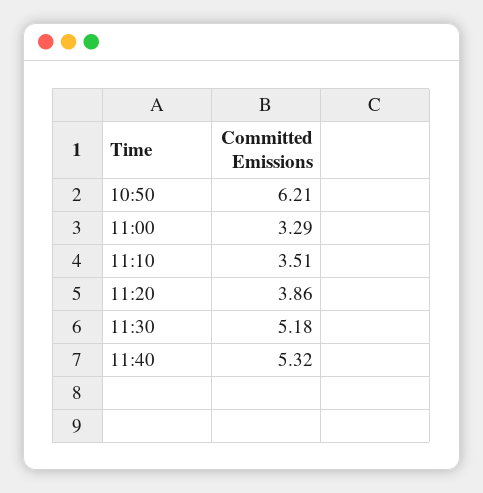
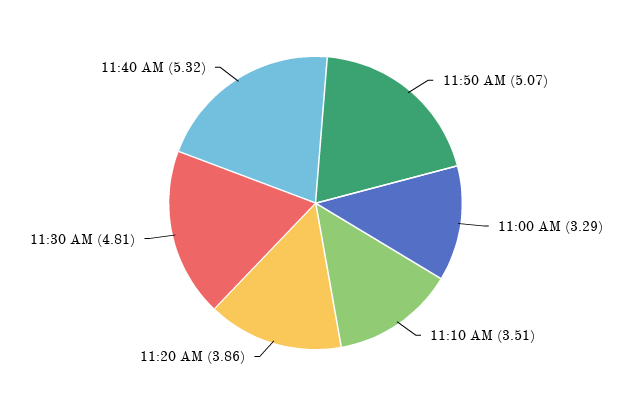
10:50: 6.21 -> none
11:30: 5.18 -> 4.81
11:50 AM: none -> 5.07

